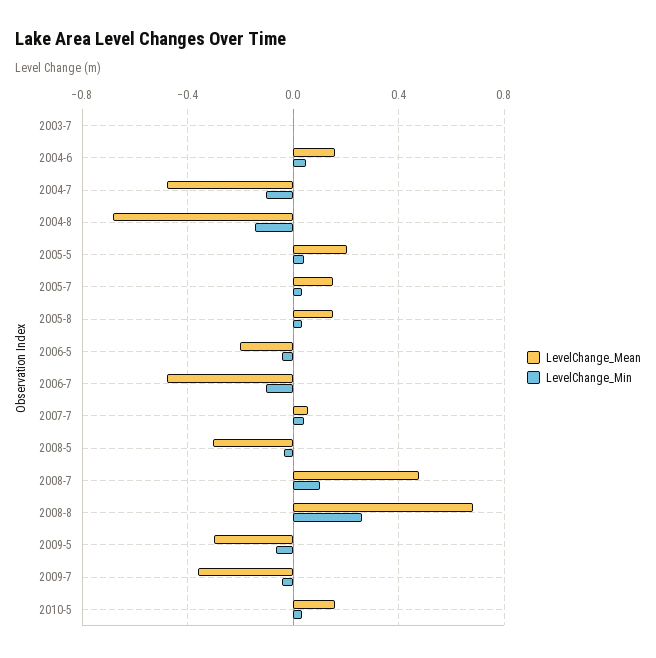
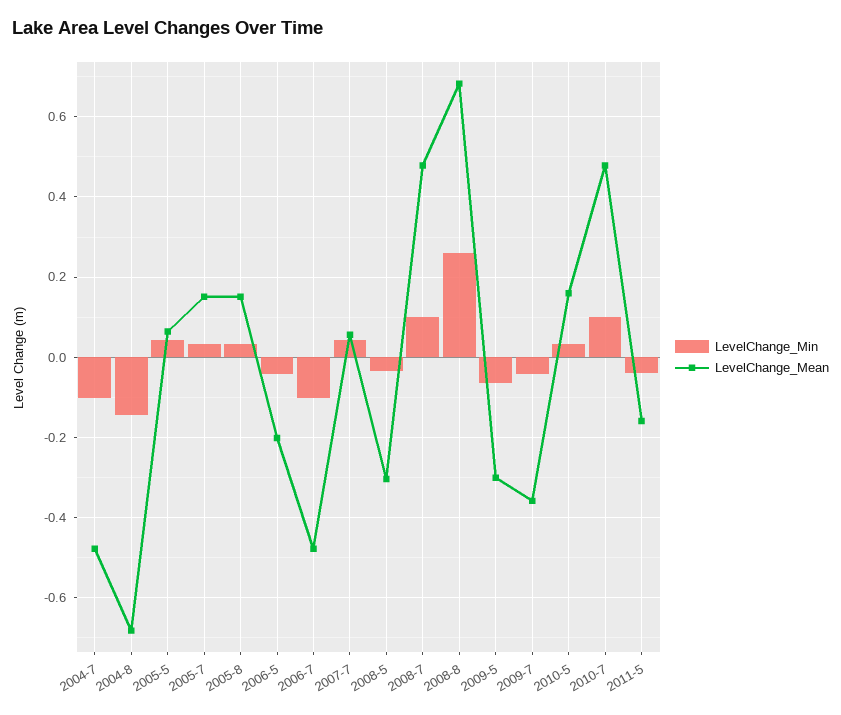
LevelChange_Mean, 2003-7: 0 -> none
LevelChange_Min, 2003-7: 0 -> none
LevelChange_Mean, 2004-6: 0.15 -> none
LevelChange_Min, 2004-6: 0.05 -> none
LevelChange_Mean, 2005-5: 0.2 -> 0.06
LevelChange_Min, 2010-7: none -> 0.1
LevelChange_Mean, 2010-7: none -> 0.48
LevelChange_Min, 2011-5: none -> -0.04
LevelChange_Mean, 2011-5: none -> -0.16

